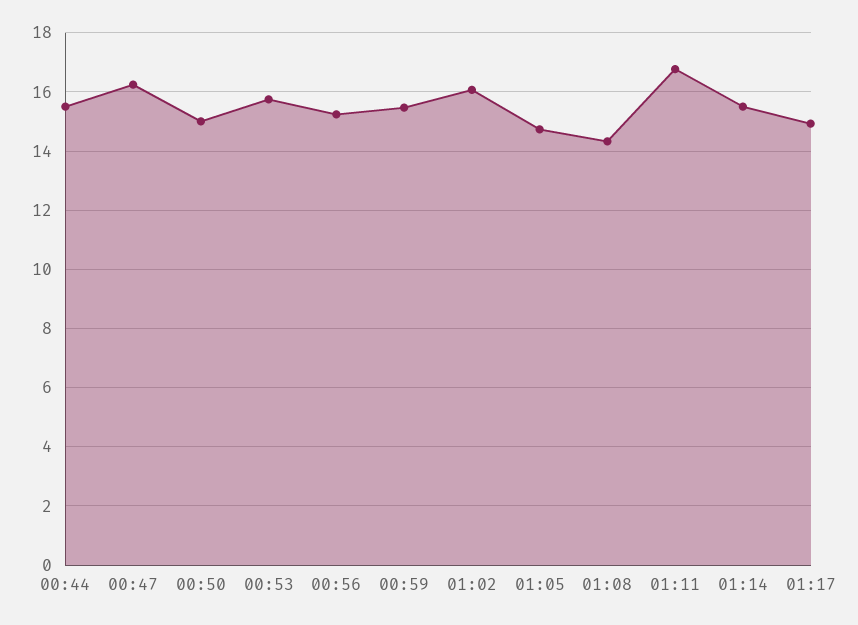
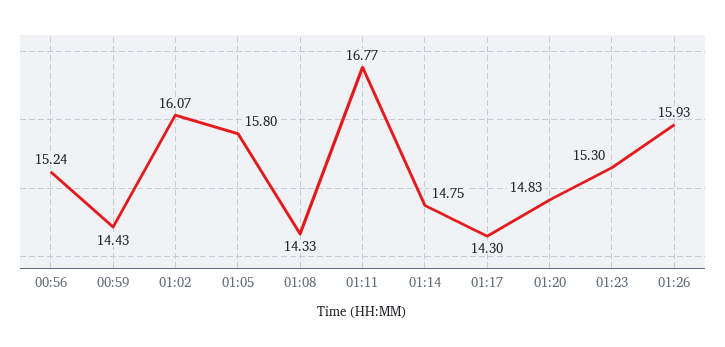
00:44: 15.5 -> none
00:47: 16.25 -> none
00:50: 15 -> none
00:53: 15.75 -> none
00:59: 15.5 -> 14.43
01:05: 14.75 -> 15.8
01:14: 15.5 -> 14.75
01:17: 15 -> 14.3
01:20: none -> 14.83
01:23: none -> 15.3
01:26: none -> 15.93

